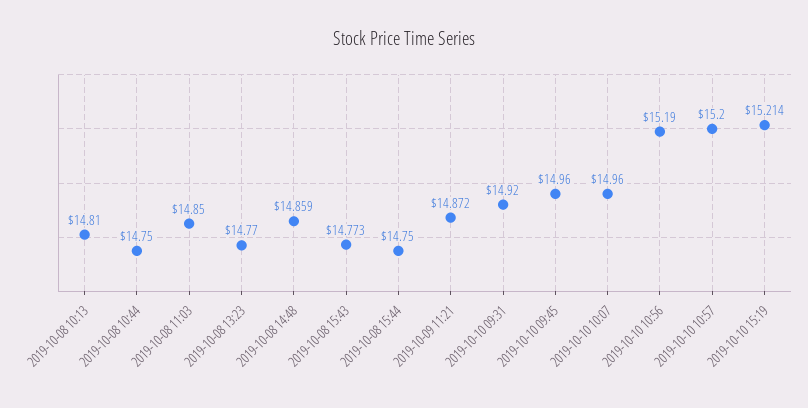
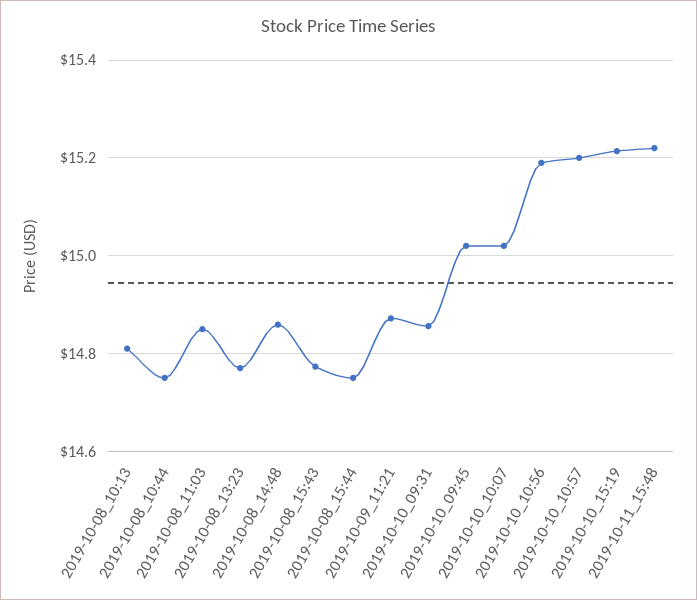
2019-10-10 09:31: 14.92 -> 14.86
2019-10-10 09:45: 14.96 -> 15.02
2019-10-10 10:07: 14.96 -> 15.02
2019-10-11_15:48: none -> 15.22

